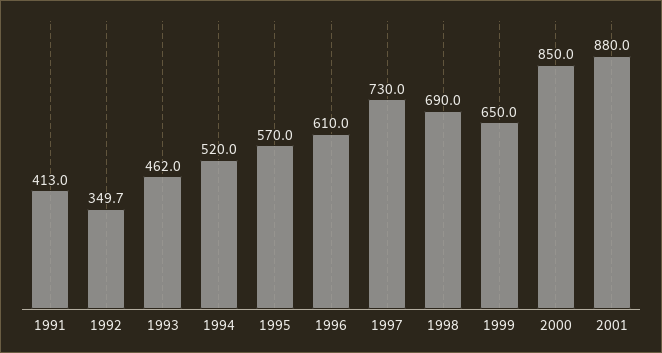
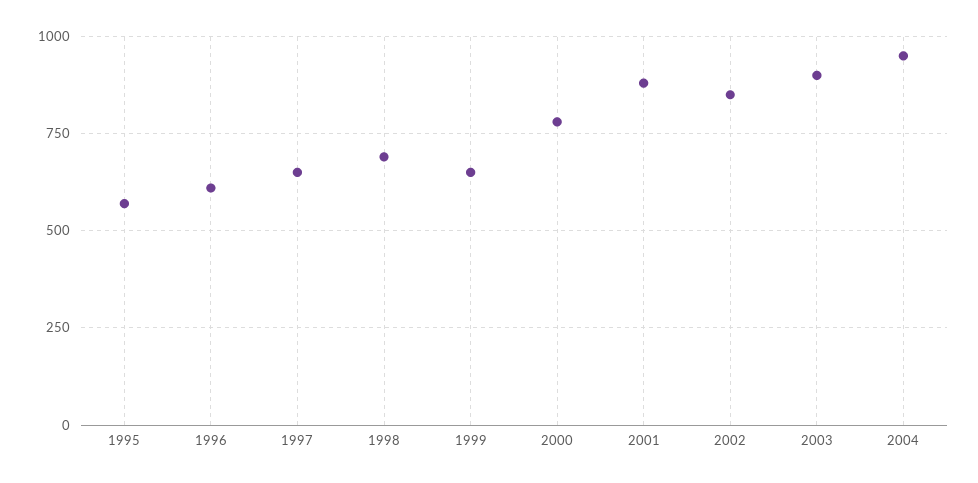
1991: 413 -> none
1992: 349.7 -> none
1993: 462 -> none
1994: 520 -> none
1997: 730 -> 650
2000: 850 -> 775
2002: none -> 850
2003: none -> 900
2004: none -> 950

